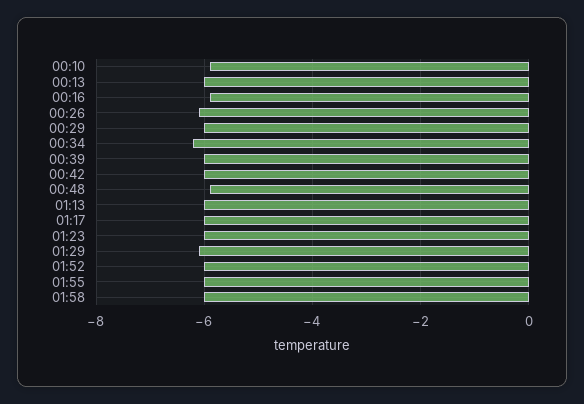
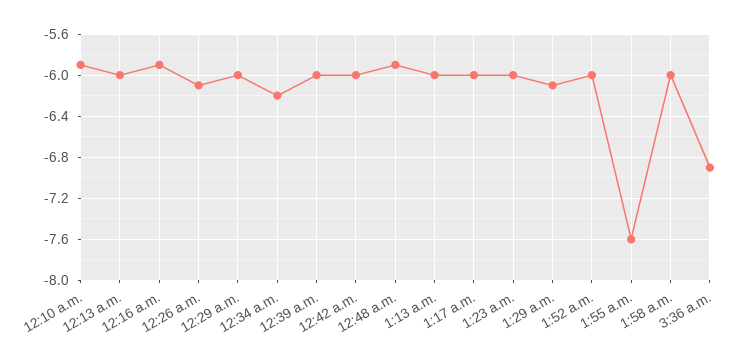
01:55: -6 -> -7.6
3:36 a.m.: none -> -6.9

